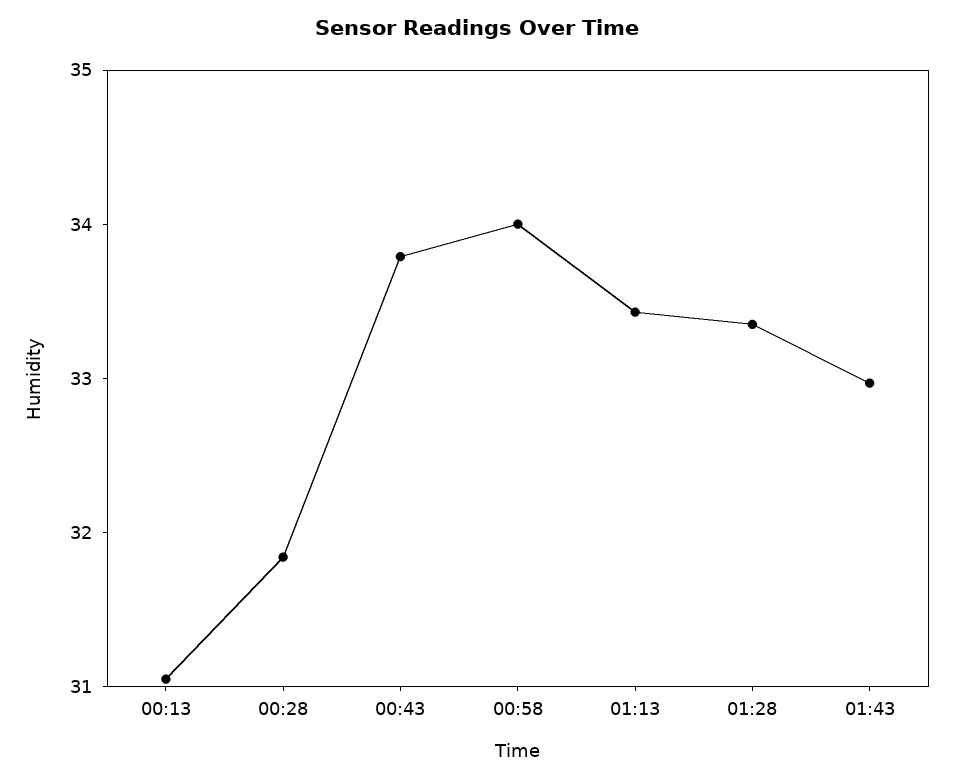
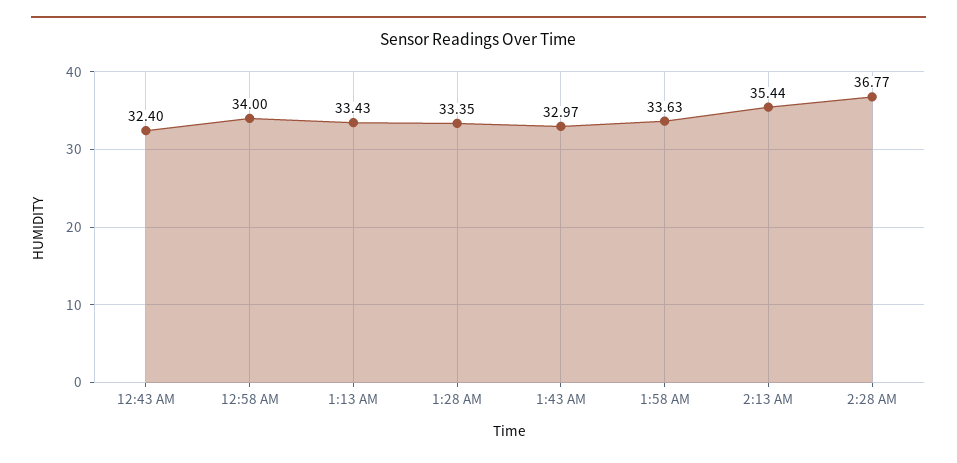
00:13: 31 -> none
00:28: 31.8 -> none
00:43: 33.8 -> 32.4
1:58 AM: none -> 33.63
2:13 AM: none -> 35.44
2:28 AM: none -> 36.77

